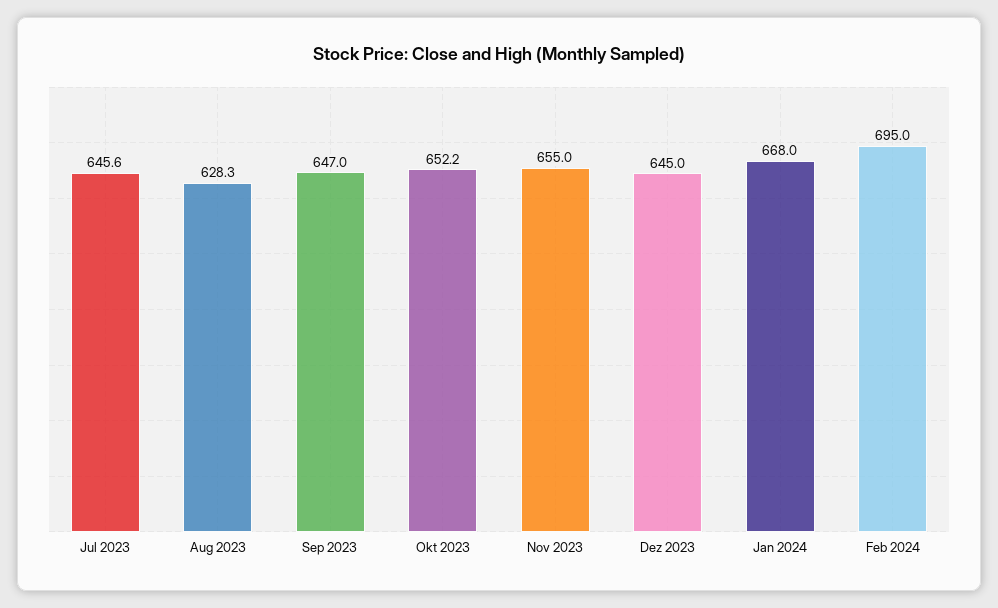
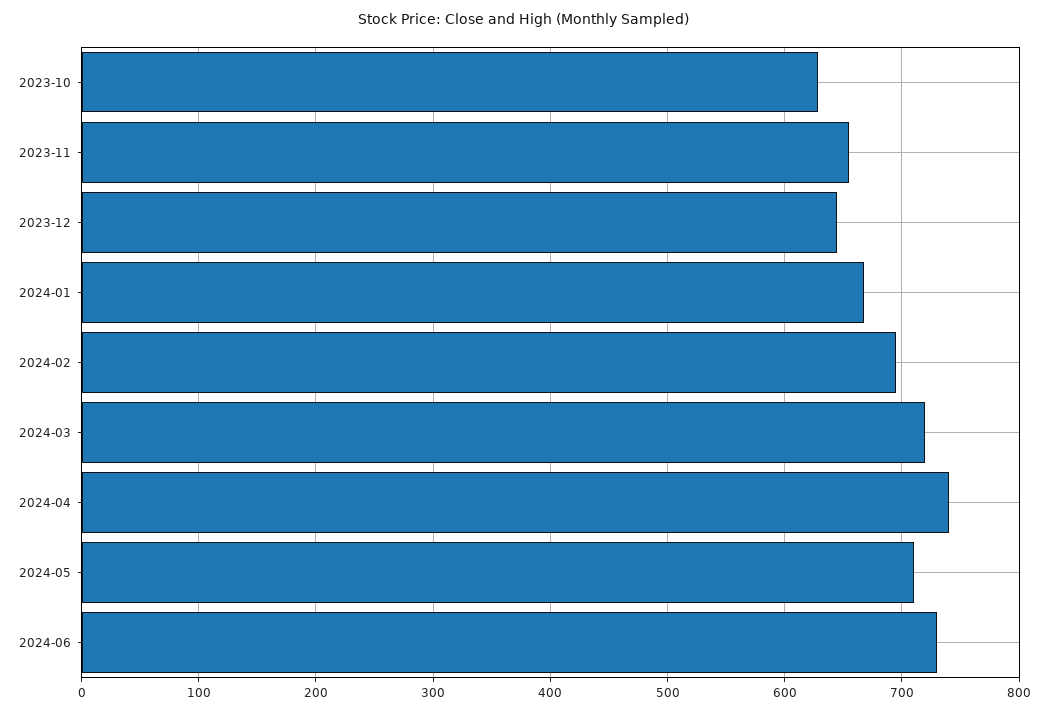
Jul 2023: 645.6 -> none
Aug 2023: 628.3 -> none
Sep 2023: 647 -> none
Okt 2023: 652.2 -> 630
2024-03: none -> 720
2024-04: none -> 740
2024-05: none -> 710
2024-06: none -> 730

